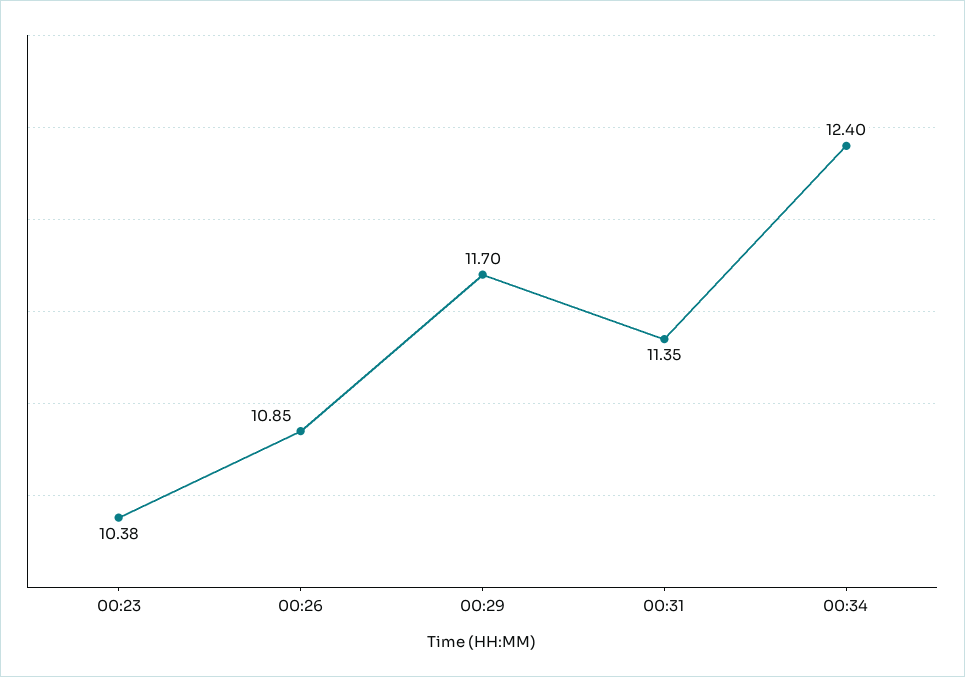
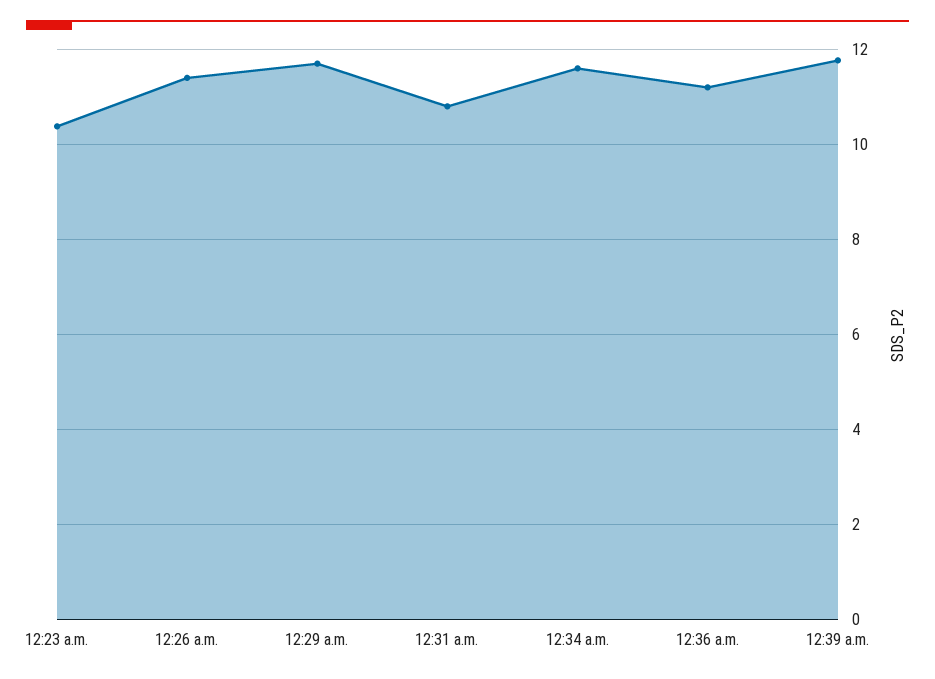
00:26: 10.85 -> 11.4
00:31: 11.35 -> 10.8
00:34: 12.4 -> 11.6
12:36 a.m.: none -> 11.2
12:39 a.m.: none -> 11.8

